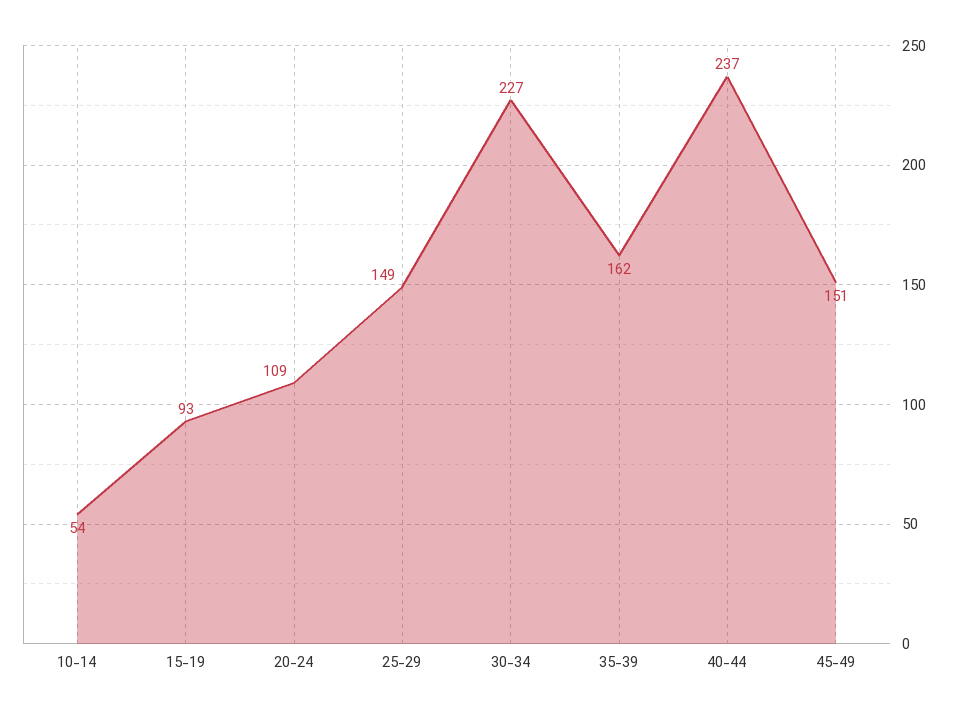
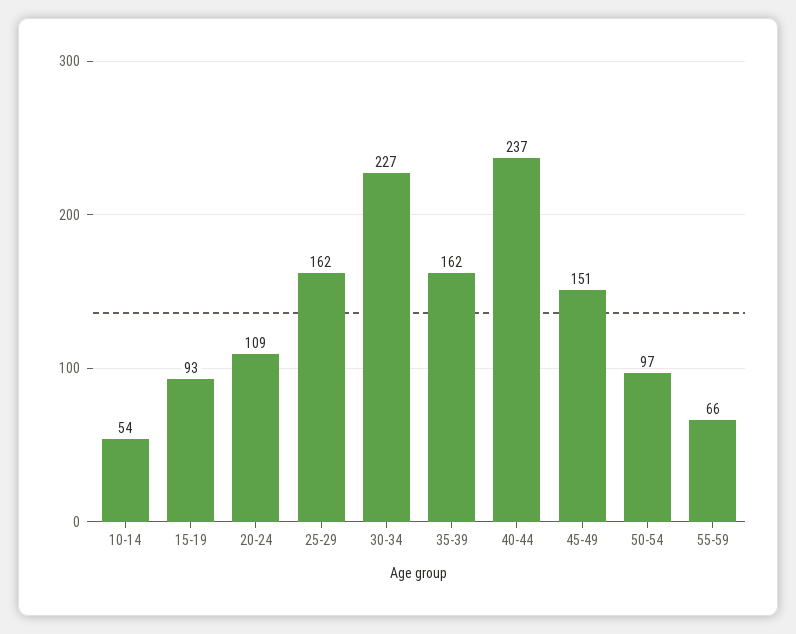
25-29: 149 -> 162
50-54: none -> 97
55-59: none -> 66

